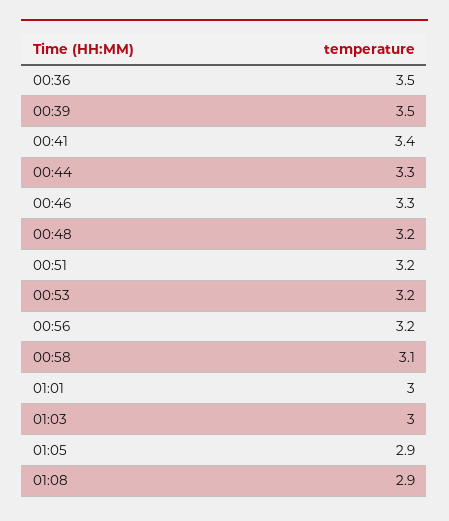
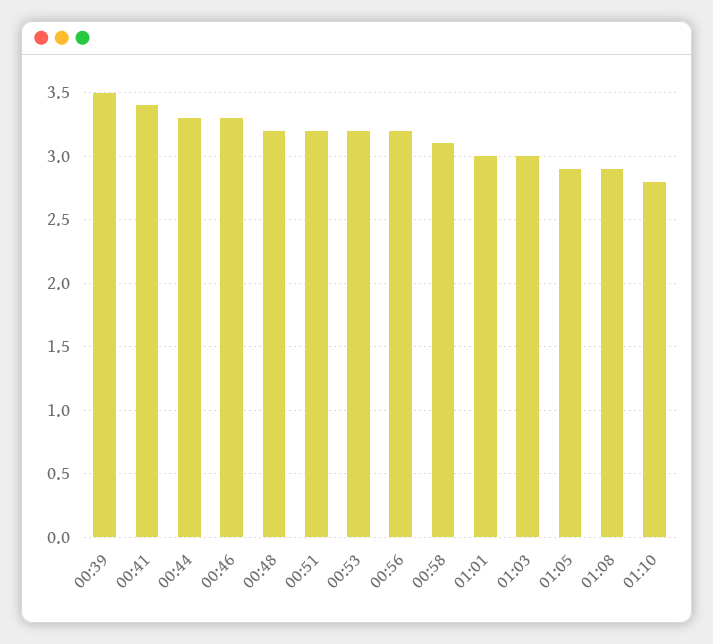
00:36: 3.5 -> none
01:10: none -> 2.8

